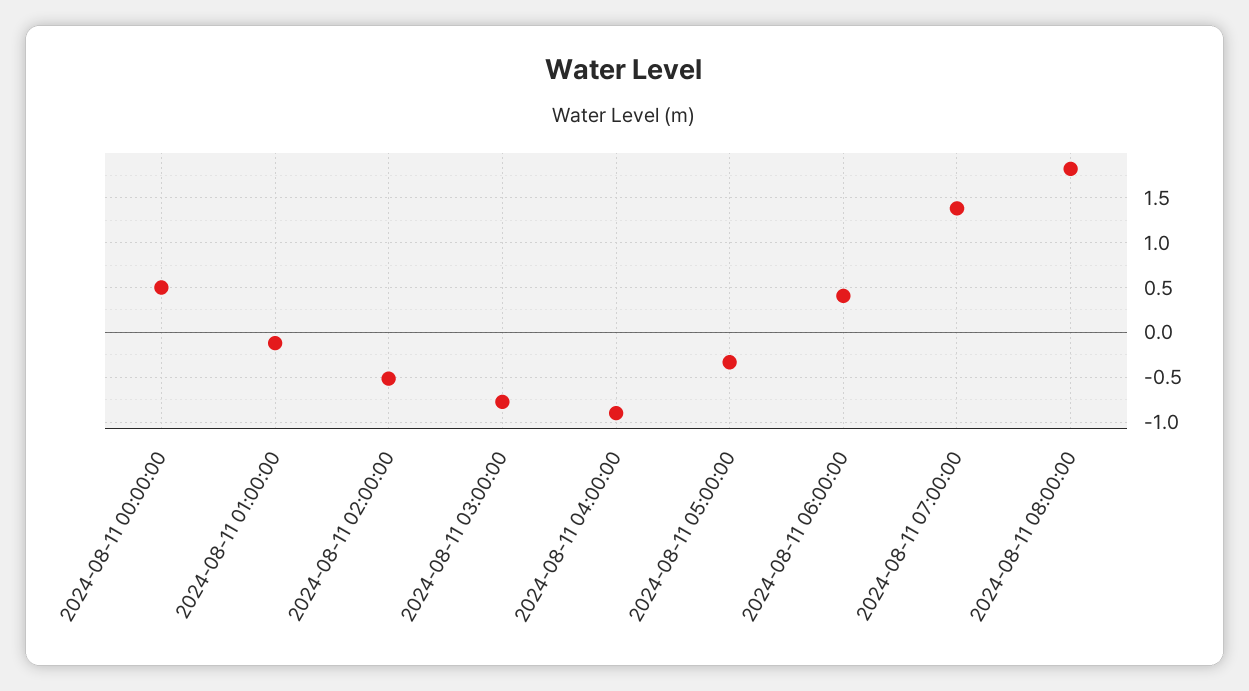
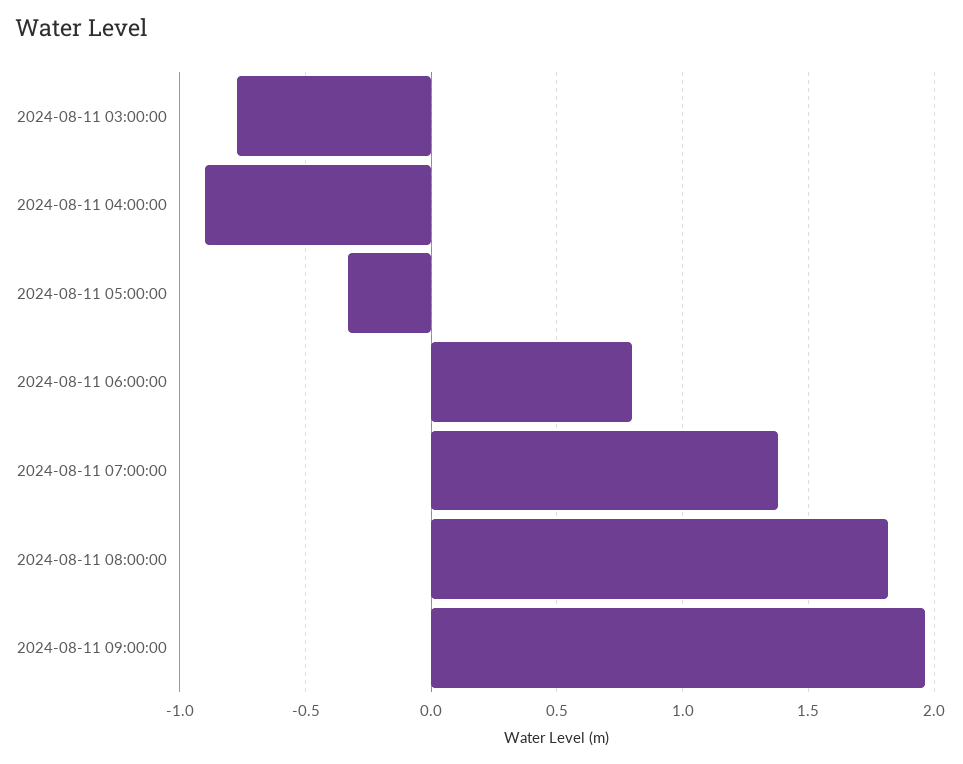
2024-08-11 00:00:00: 0.5 -> none
2024-08-11 01:00:00: -0.1 -> none
2024-08-11 02:00:00: -0.5 -> none
2024-08-11 06:00:00: 0.4 -> 0.8
2024-08-11 09:00:00: none -> 1.95

